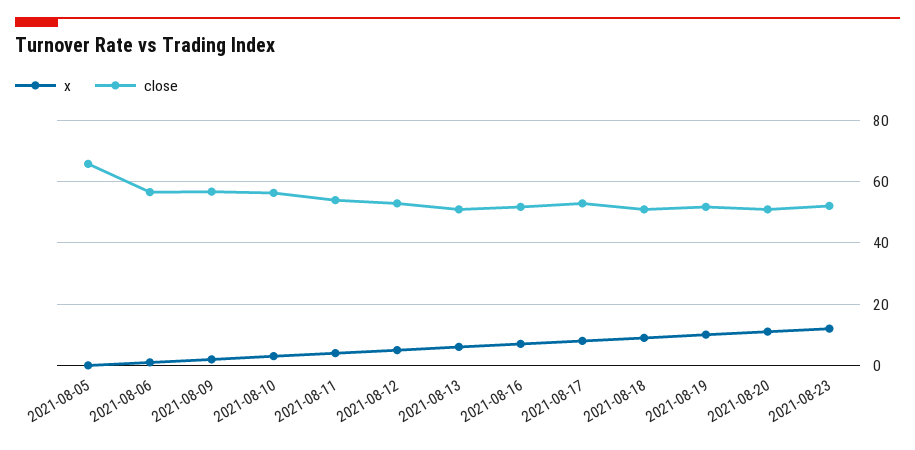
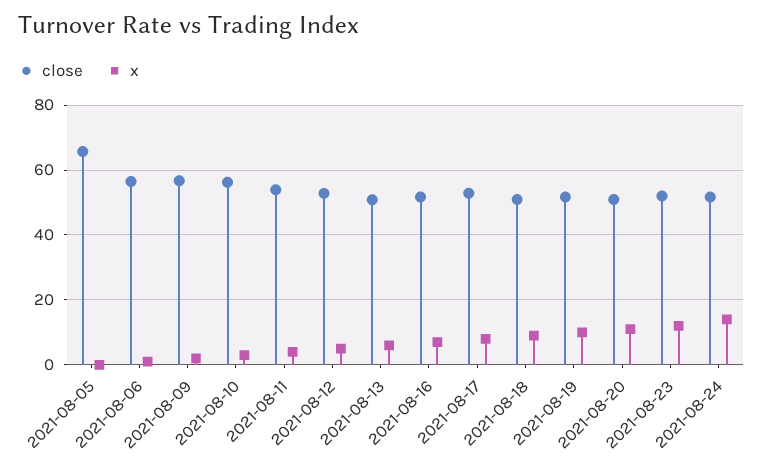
close, 2021-08-24: none -> 52
x, 2021-08-24: none -> 14

